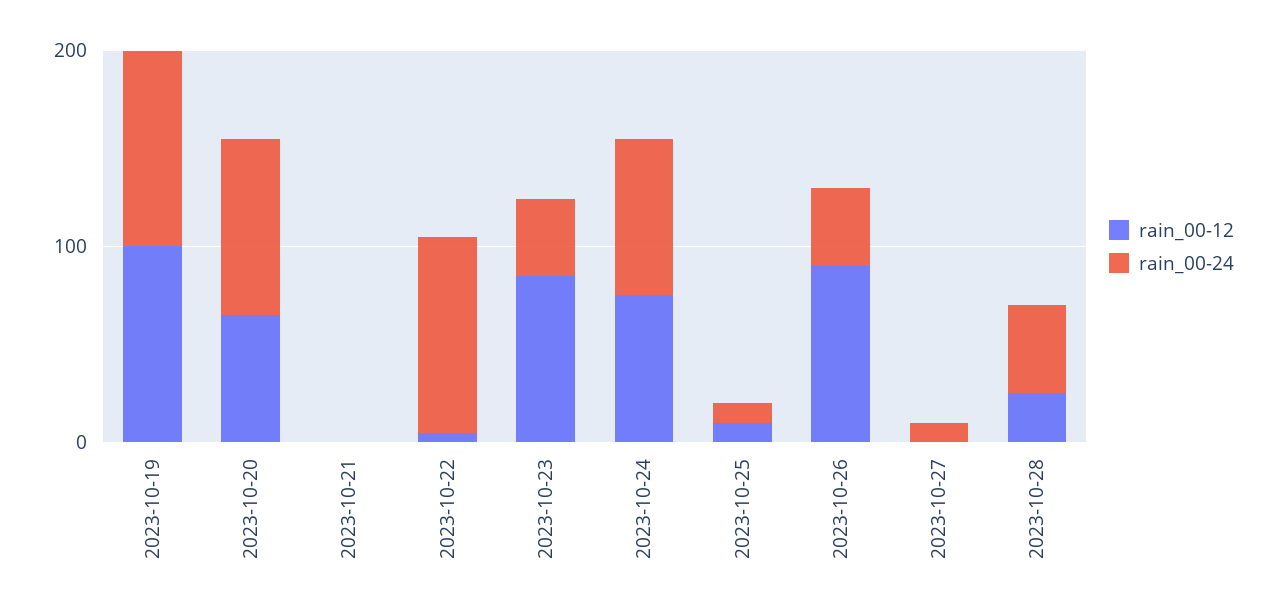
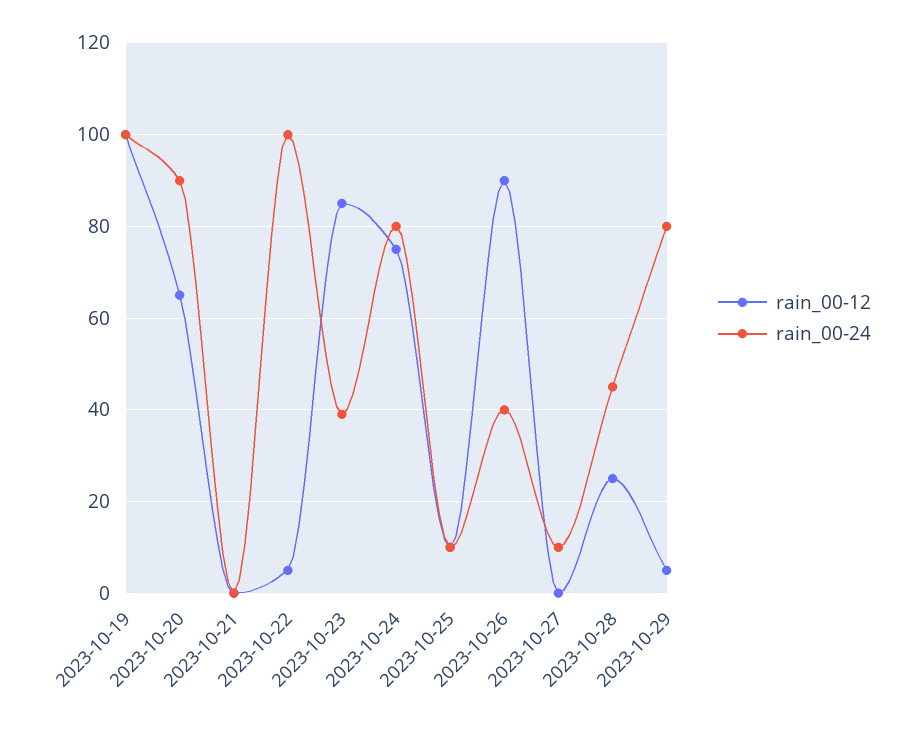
rain_00-12, 2023-10-29: none -> 5
rain_00-24, 2023-10-29: none -> 80

